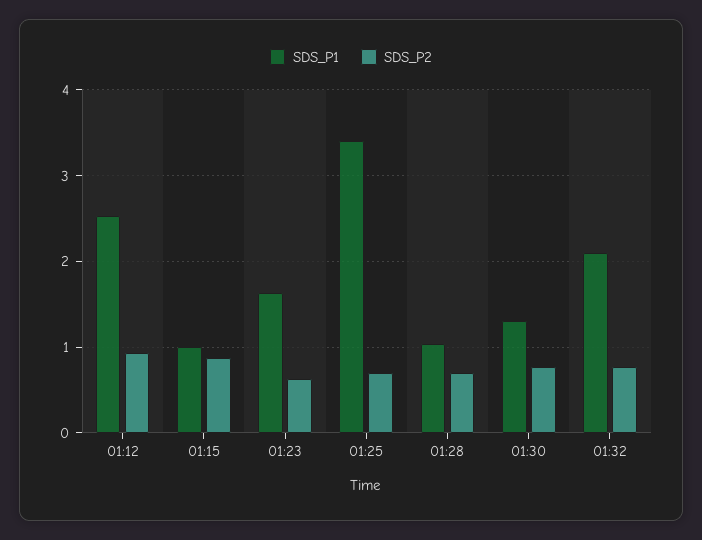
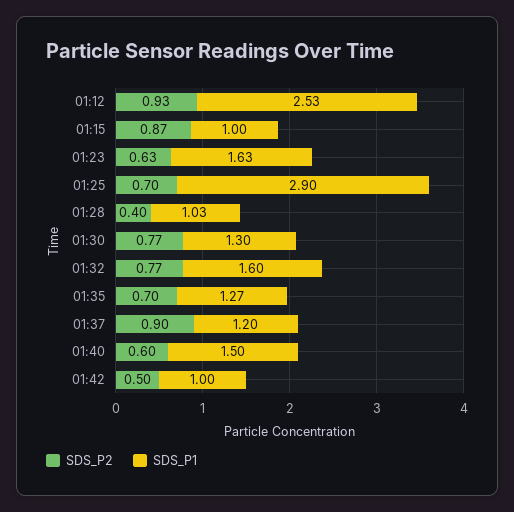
SDS_P1, 01:25: 3.4 -> 2.9
SDS_P2, 01:28: 0.7 -> 0.4
SDS_P1, 01:32: 2.1 -> 1.6
SDS_P2, 01:35: none -> 0.7
SDS_P1, 01:35: none -> 1.27
SDS_P2, 01:37: none -> 0.9
SDS_P1, 01:37: none -> 1.2
SDS_P2, 01:40: none -> 0.6
SDS_P1, 01:40: none -> 1.5
SDS_P2, 01:42: none -> 0.5
SDS_P1, 01:42: none -> 1

